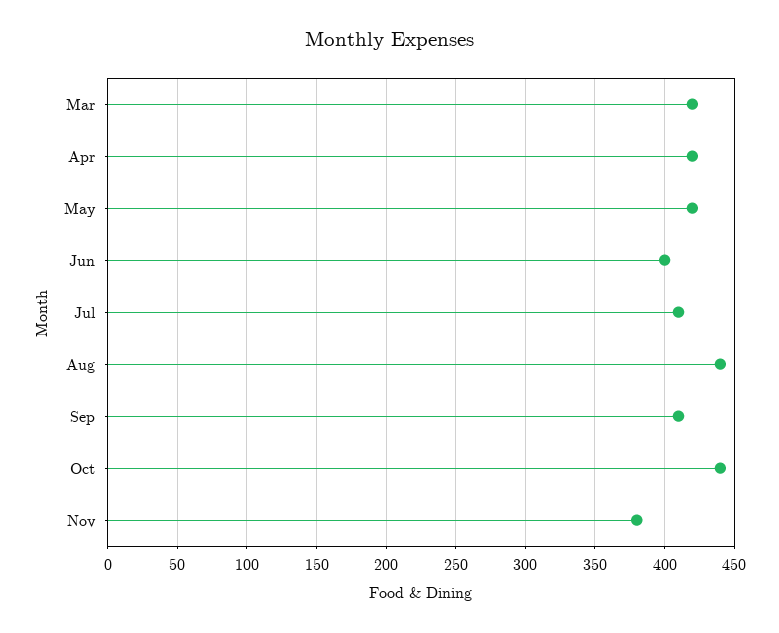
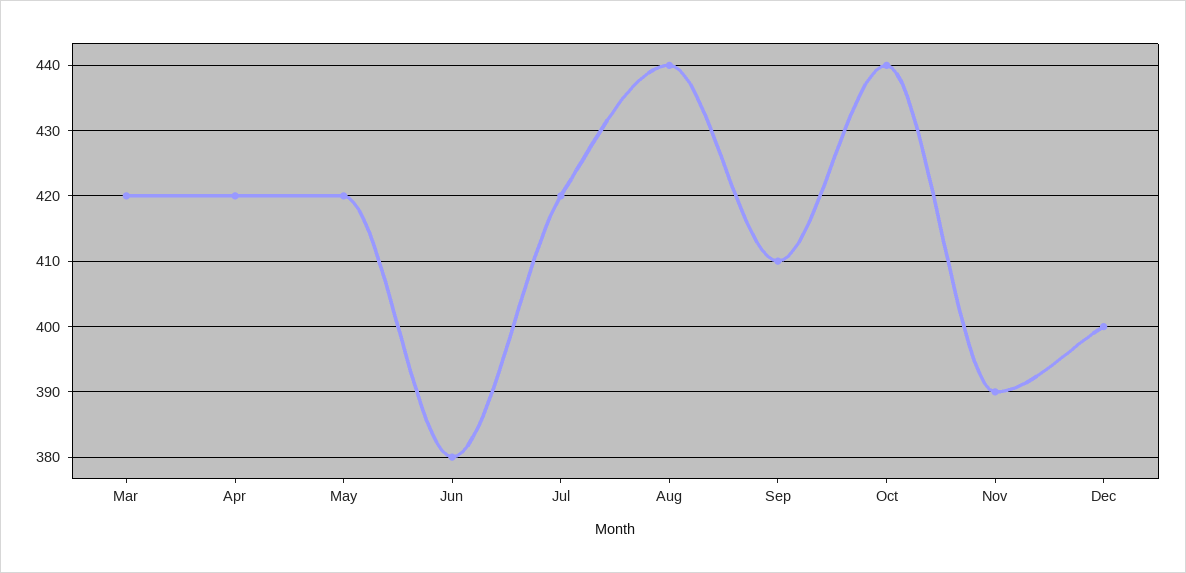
Jun: 400 -> 380
Jul: 410 -> 420
Nov: 380 -> 390
Dec: none -> 400

